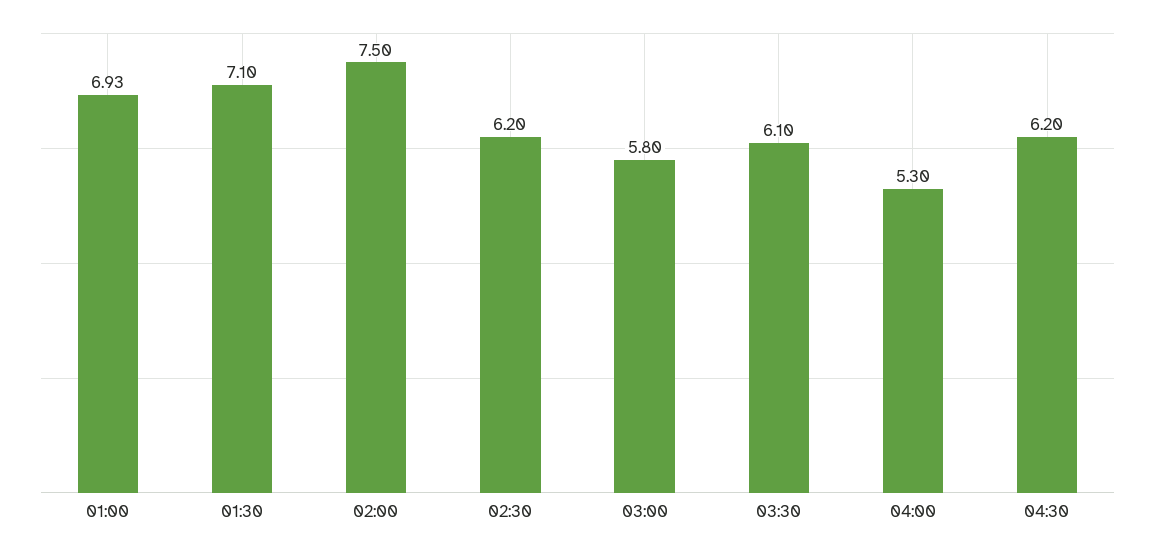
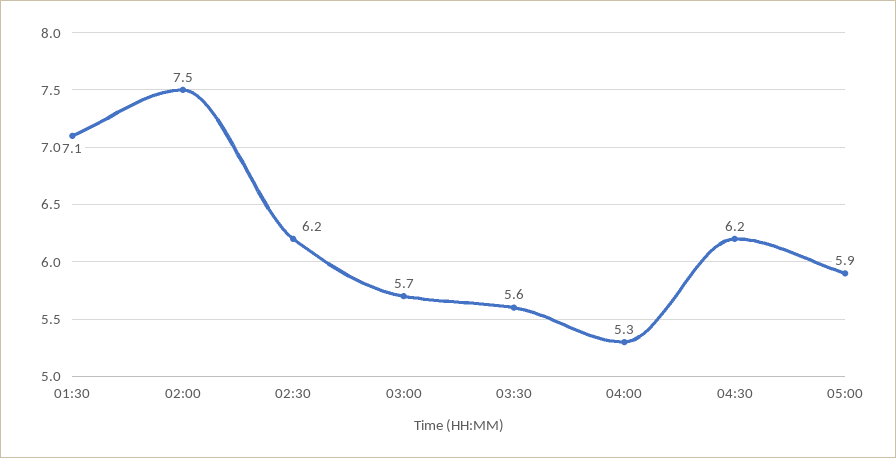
01:00: 6.93 -> none
03:00: 5.8 -> 5.7
03:30: 6.1 -> 5.6
05:00: none -> 5.9

